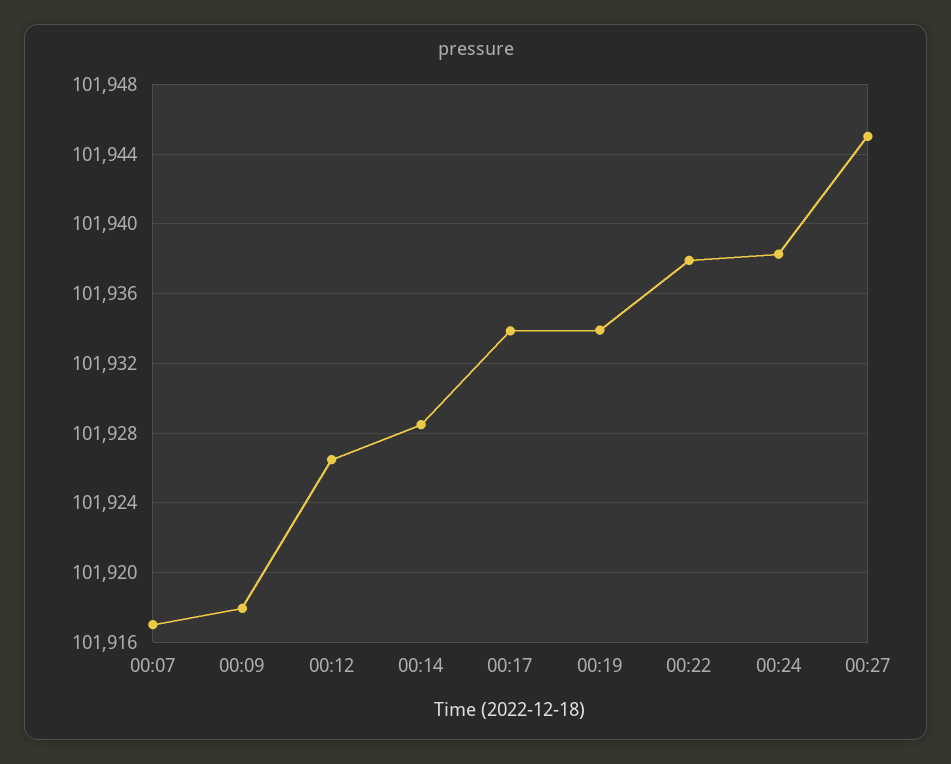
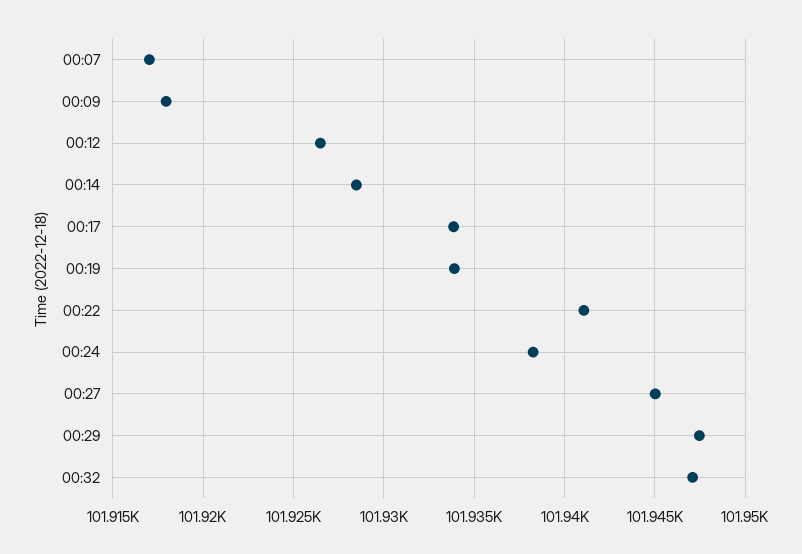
00:22: 101938 -> 101941
00:29: none -> 101947.5
00:32: none -> 101947

